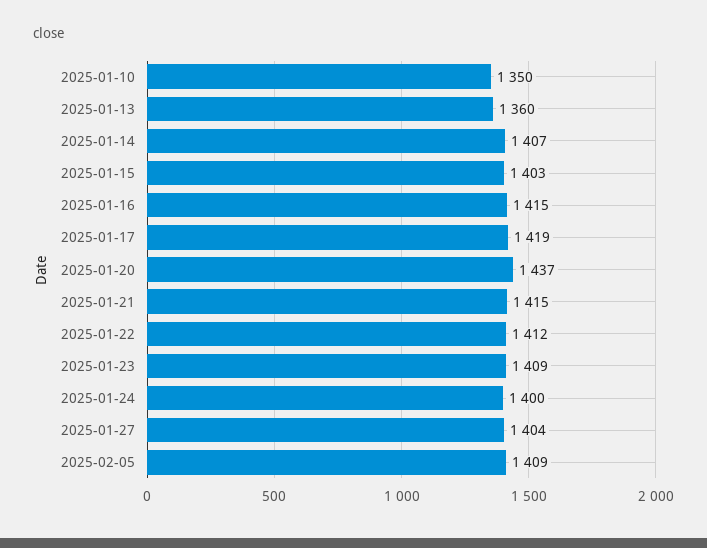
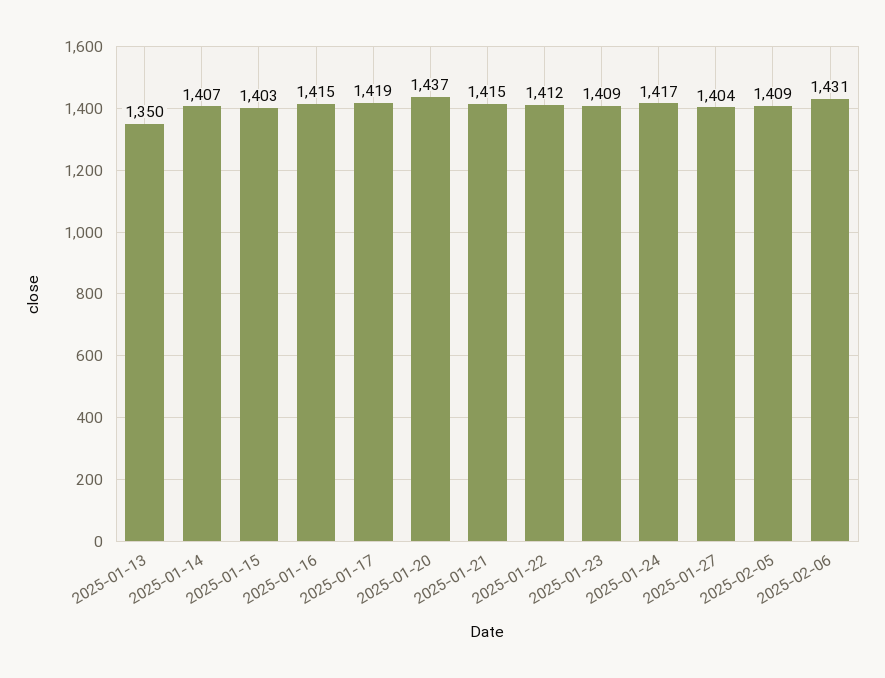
2025-01-10: 1350 -> none
2025-01-13: 1360 -> 1350
2025-01-24: 1400 -> 1417
2025-02-06: none -> 1431

